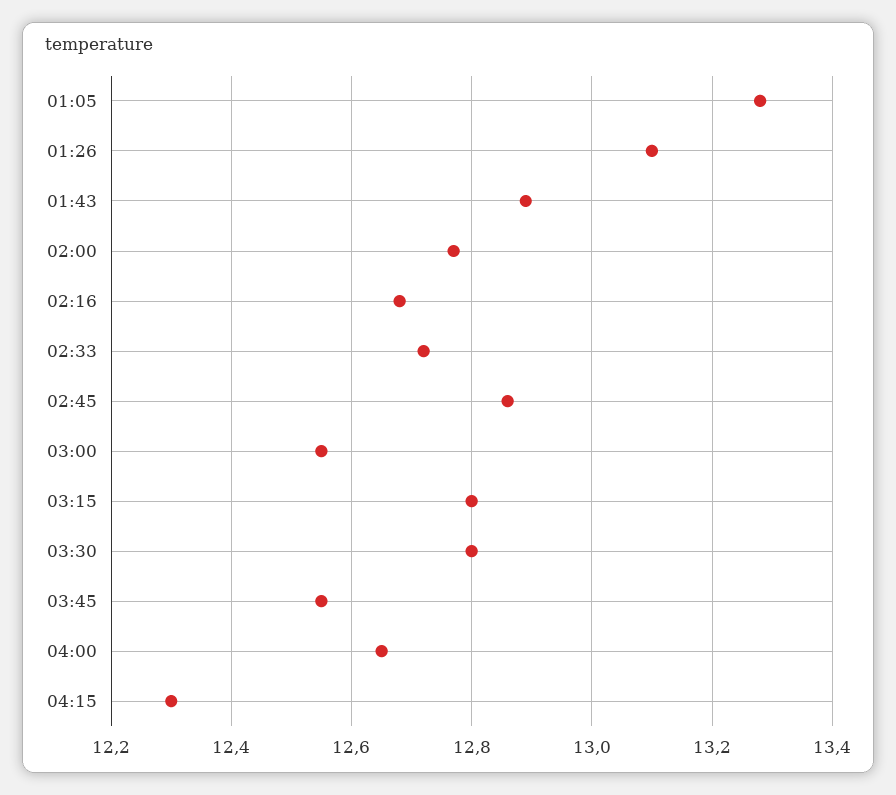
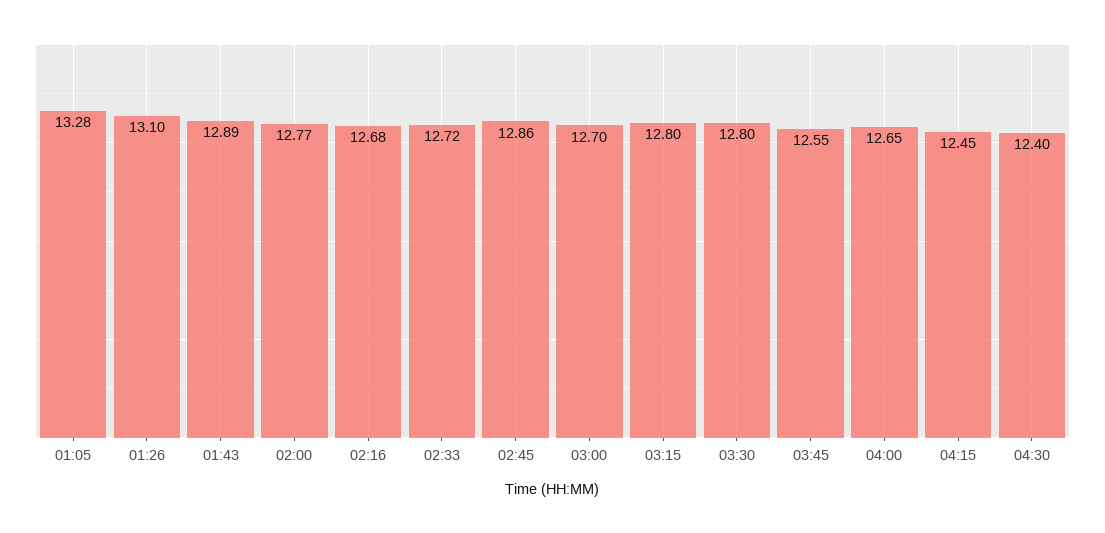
03:00: 12.55 -> 12.7
04:15: 12.3 -> 12.45
04:30: none -> 12.4

